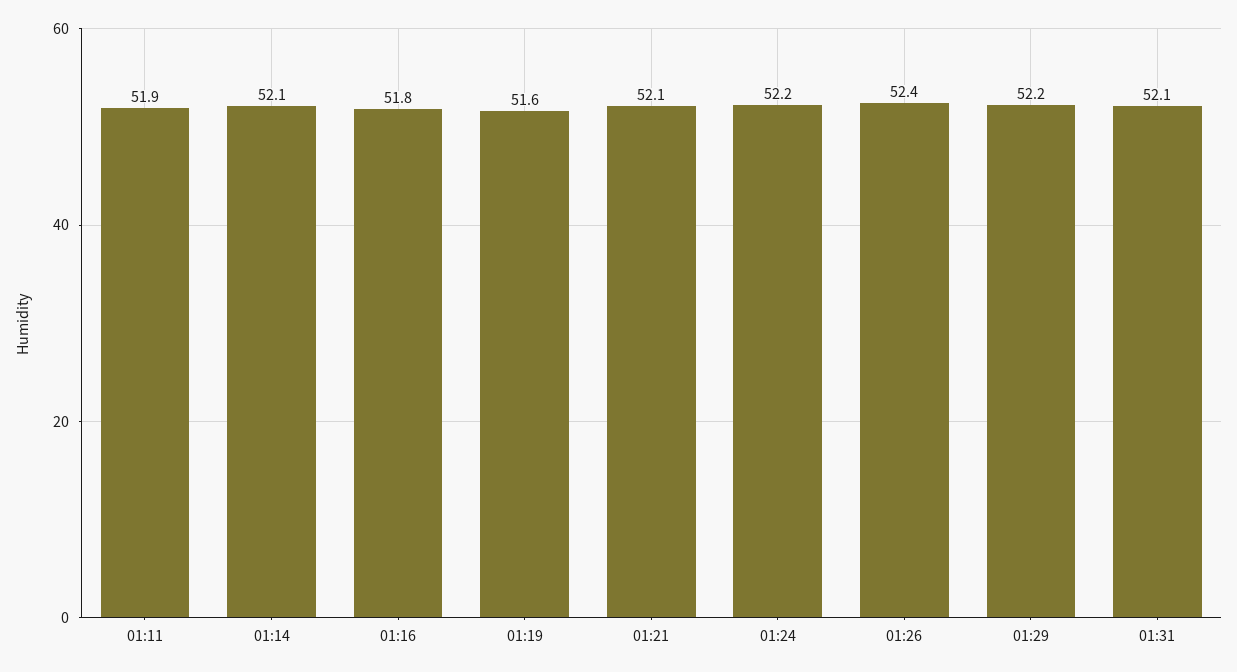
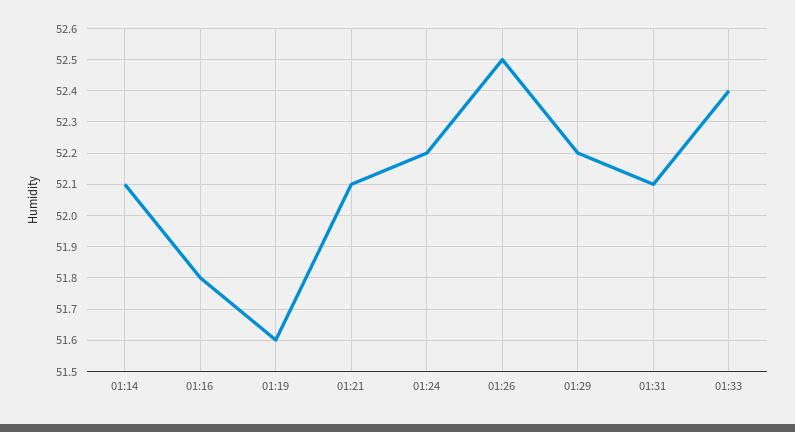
01:11: 51.9 -> none
01:26: 52.4 -> 52.5
01:33: none -> 52.4

